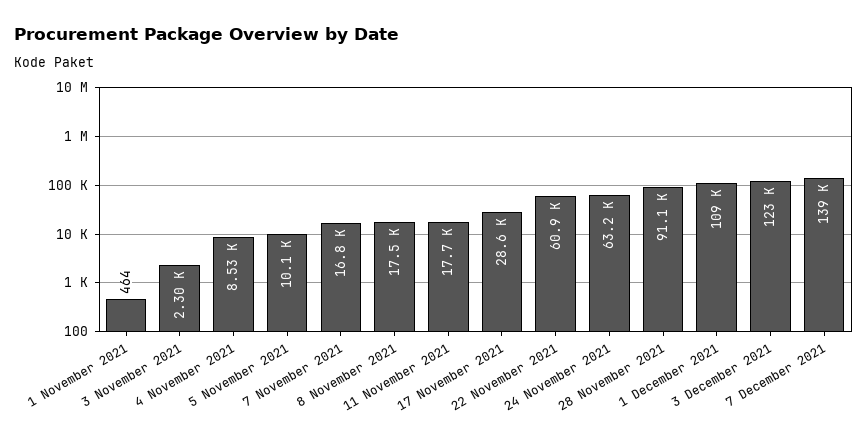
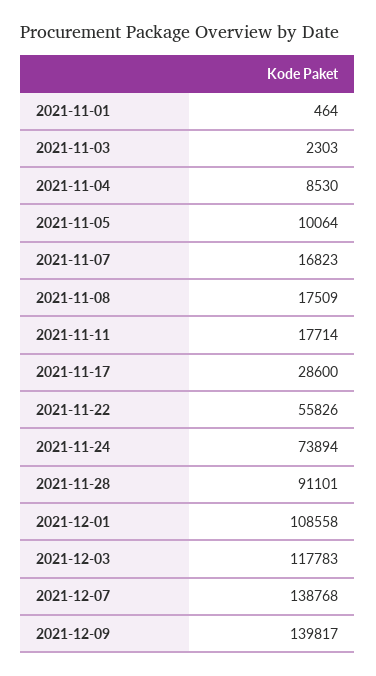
22 November 2021: 60900 -> 55826
24 November 2021: 63200 -> 73894
3 December 2021: 123000 -> 117783
2021-12-09: none -> 139817

